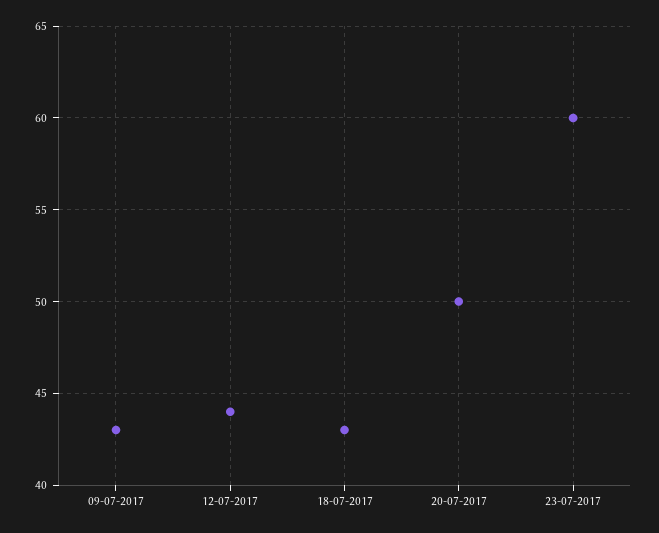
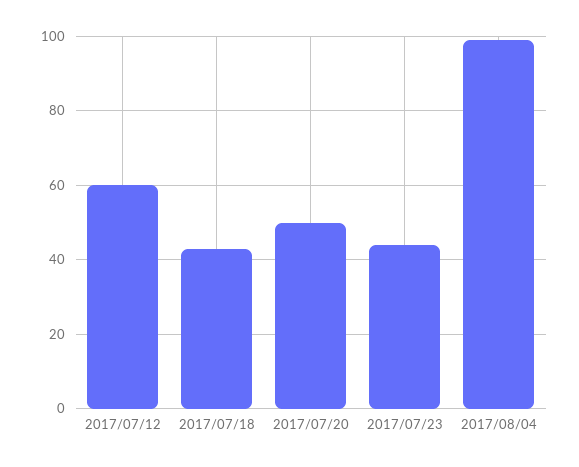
09-07-2017: 43 -> none
12-07-2017: 44 -> 60
23-07-2017: 60 -> 45
2017/08/04: none -> 100

